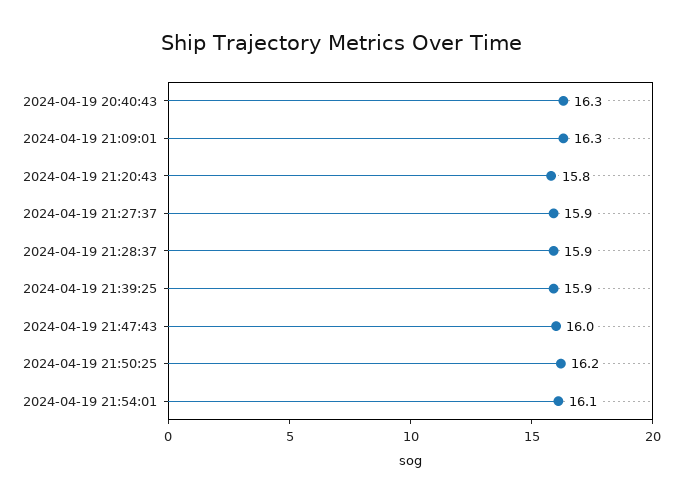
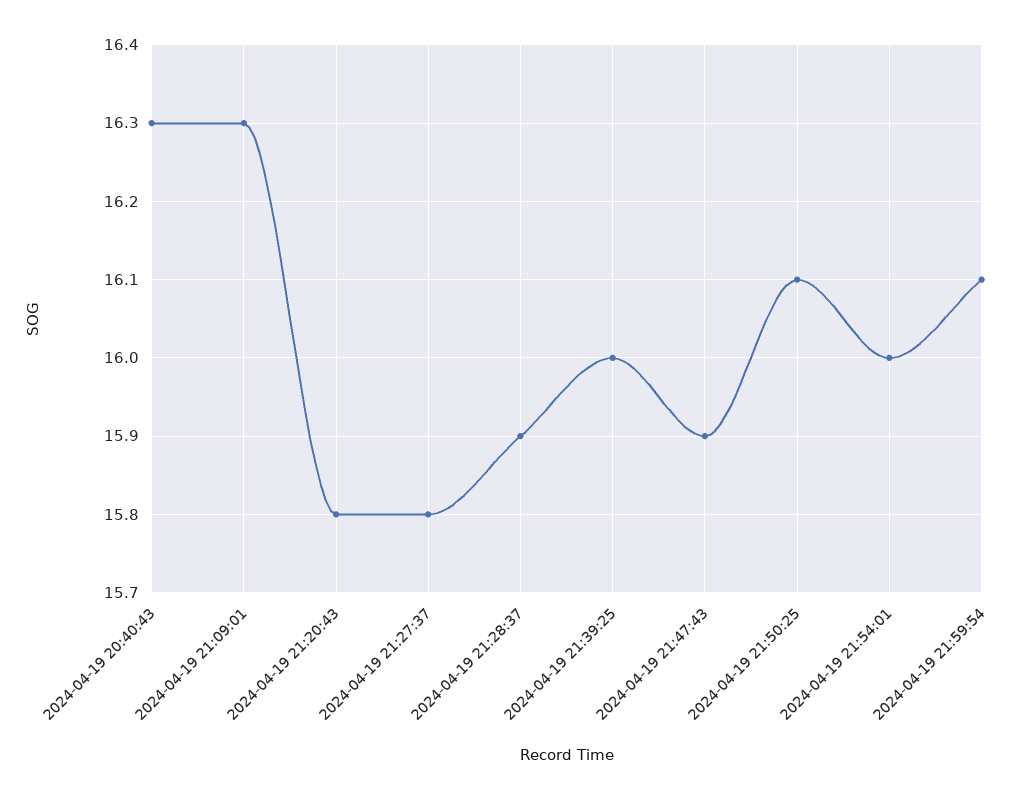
2024-04-19 21:27:37: 15.9 -> 15.8
2024-04-19 21:39:25: 15.9 -> 16
2024-04-19 21:47:43: 16 -> 15.9
2024-04-19 21:50:25: 16.2 -> 16.1
2024-04-19 21:54:01: 16.1 -> 16
2024-04-19 21:59:54: none -> 16.1

